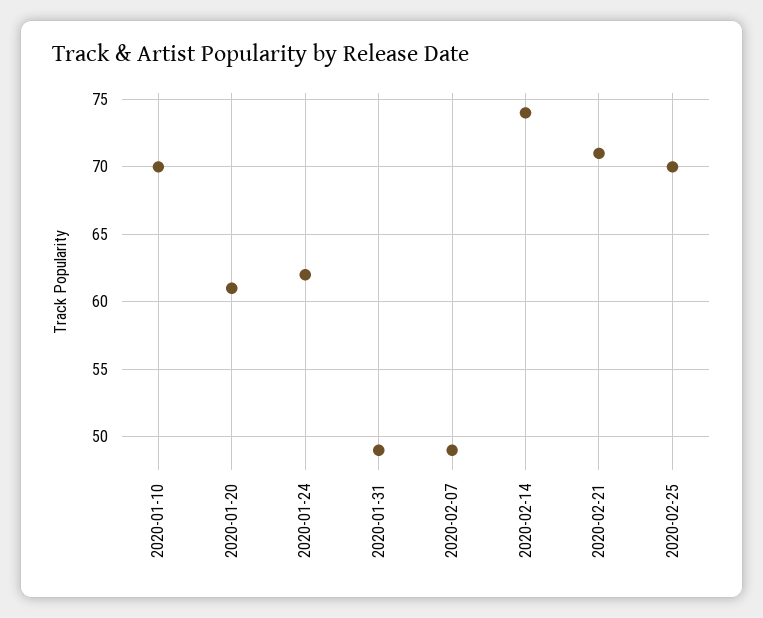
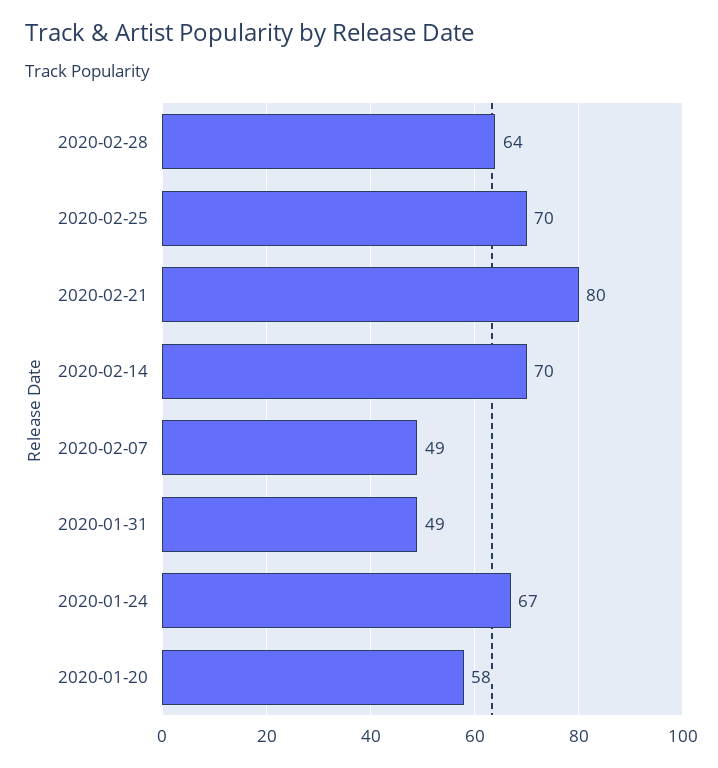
2020-01-10: 70 -> none
2020-01-20: 61 -> 58
2020-01-24: 62 -> 67
2020-02-14: 74 -> 70
2020-02-21: 71 -> 80
2020-02-28: none -> 64

